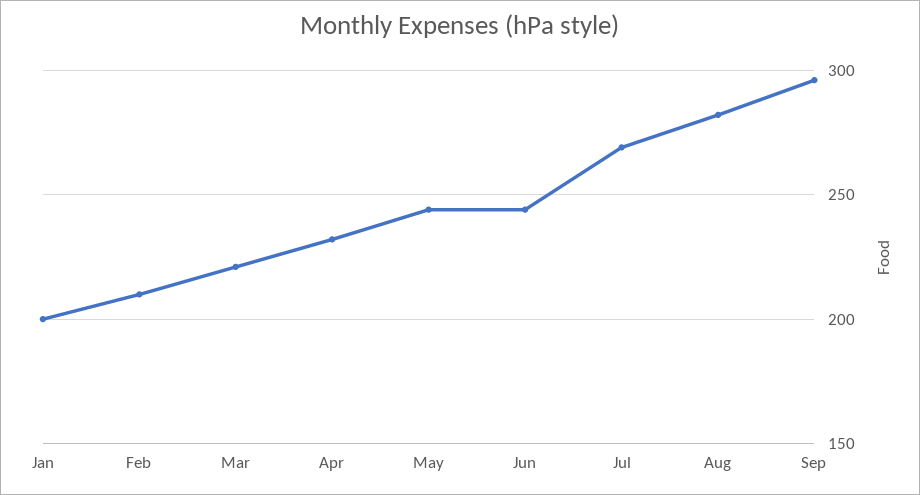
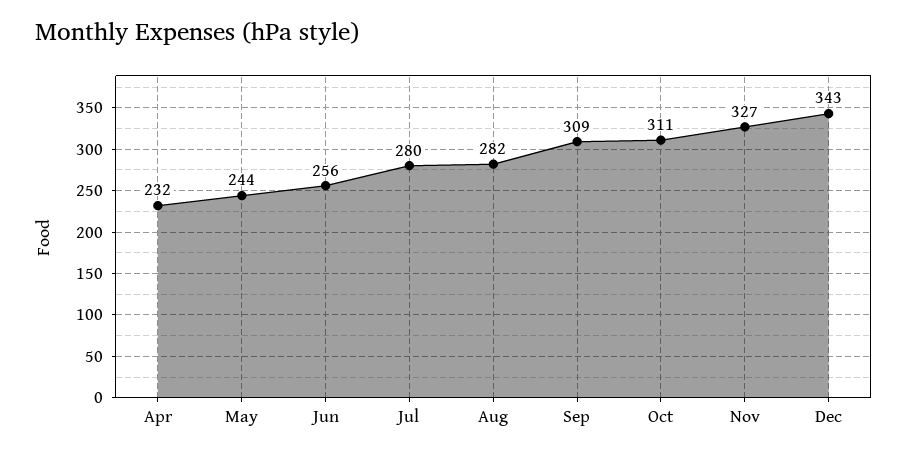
Jan: 200 -> none
Feb: 210 -> none
Mar: 220 -> none
Jun: 245 -> 256
Jul: 270 -> 280
Sep: 295 -> 309
Oct: none -> 311
Nov: none -> 327
Dec: none -> 343

